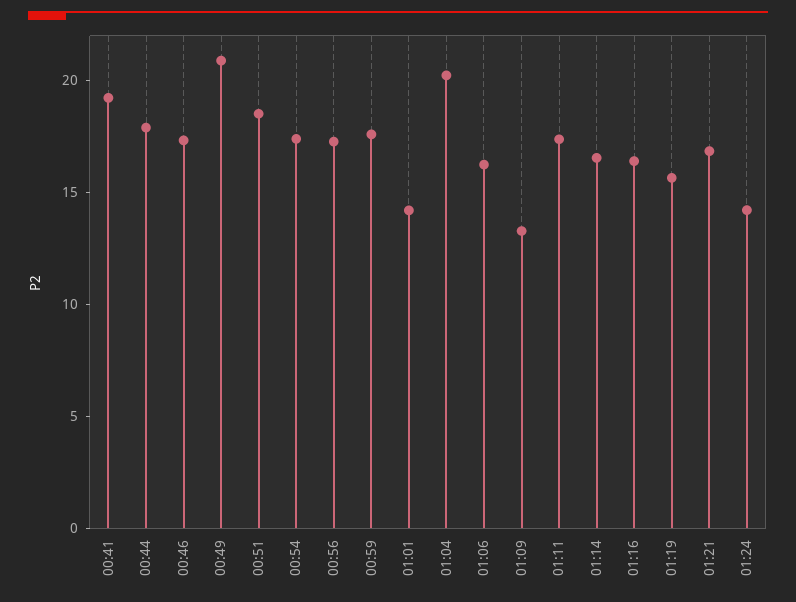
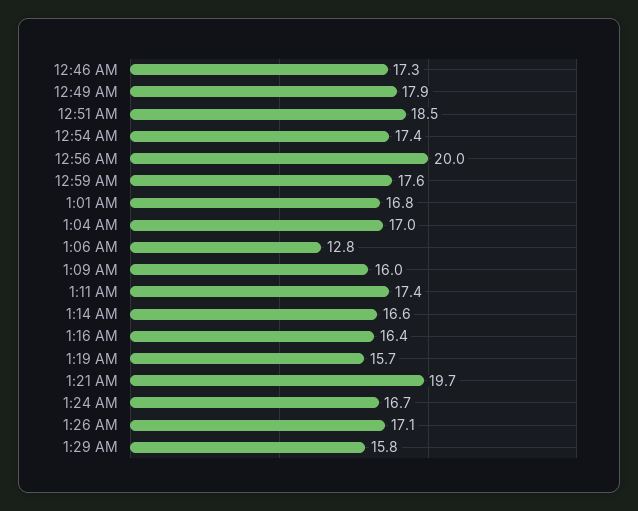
00:41: 19 -> none
00:44: 18 -> none
00:49: 21 -> 17.9
00:56: 17 -> 20
01:01: 14 -> 16.8
01:04: 20 -> 17
01:06: 16 -> 12.8
01:09: 13 -> 16
01:21: 17 -> 19.7
01:24: 14 -> 16.7
1:26 AM: none -> 17.1
1:29 AM: none -> 15.8

